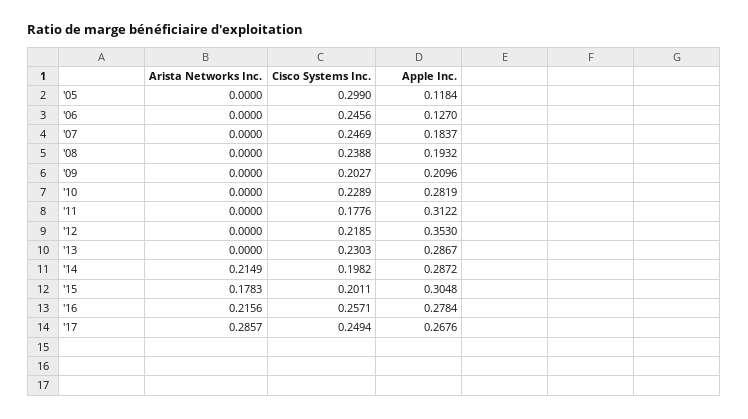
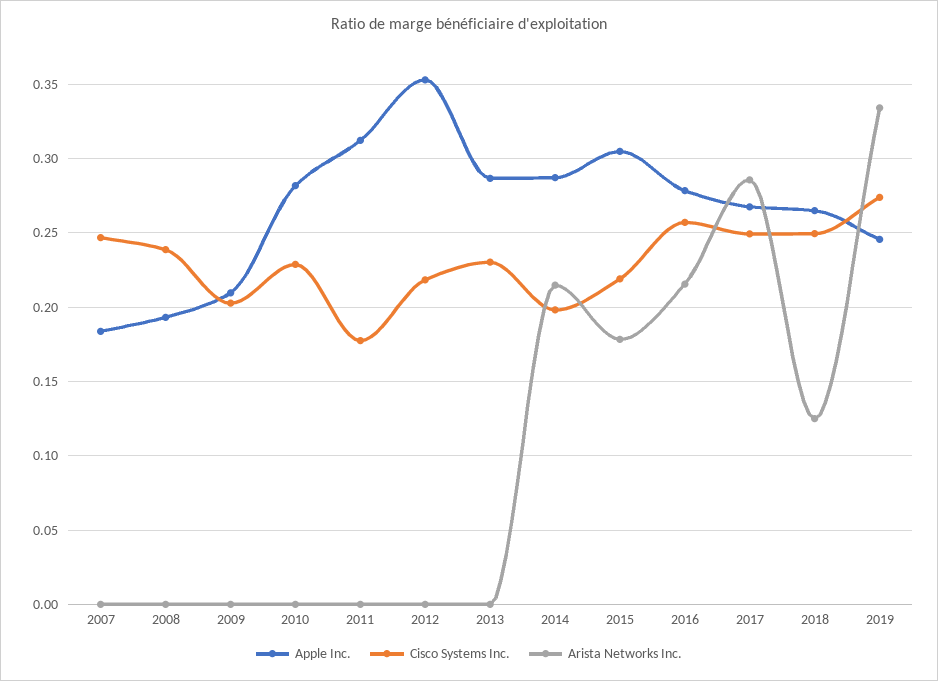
Arista Networks Inc., '05: 0 -> none
Cisco Systems Inc., '05: 0.299 -> none
Apple Inc., '05: 0.1184 -> none
Arista Networks Inc., '06: 0 -> none
Cisco Systems Inc., '06: 0.2456 -> none
Apple Inc., '06: 0.127 -> none
Cisco Systems Inc., '15: 0.2011 -> 0.22
Apple Inc., 2018: none -> 0.265
Cisco Systems Inc., 2018: none -> 0.25
Arista Networks Inc., 2018: none -> 0.125
Apple Inc., 2019: none -> 0.245
Cisco Systems Inc., 2019: none -> 0.275
Arista Networks Inc., 2019: none -> 0.335

